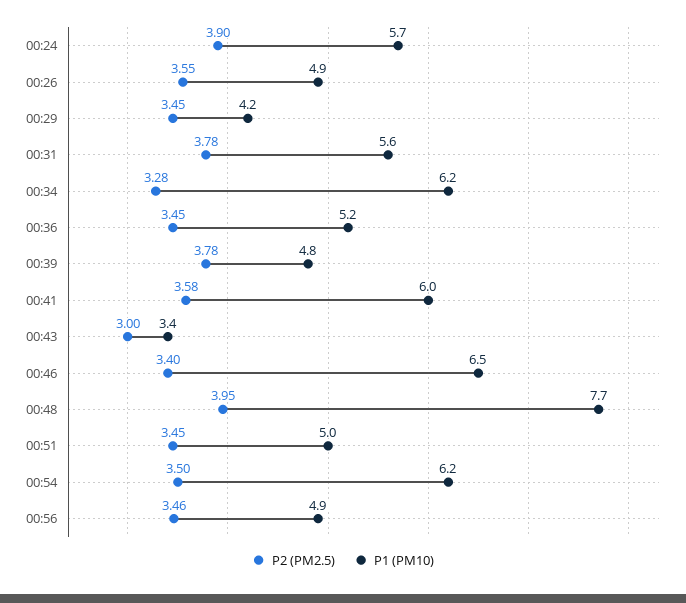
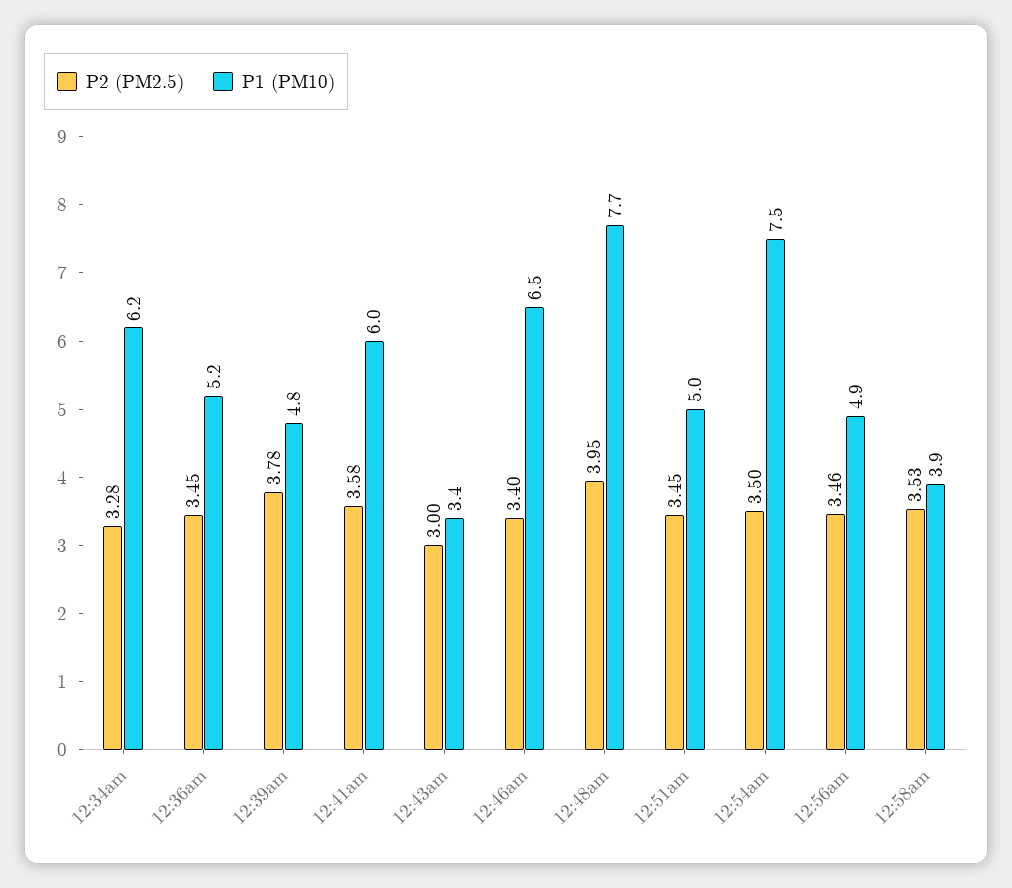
P2 (PM2.5), 00:24: 3.9 -> none
P1 (PM10), 00:24: 5.7 -> none
P2 (PM2.5), 00:26: 3.55 -> none
P1 (PM10), 00:26: 4.9 -> none
P2 (PM2.5), 00:29: 3.45 -> none
P1 (PM10), 00:29: 4.2 -> none
P2 (PM2.5), 00:31: 3.78 -> none
P1 (PM10), 00:31: 5.6 -> none
P1 (PM10), 00:54: 6.2 -> 7.5
P2 (PM2.5), 12:58am: none -> 3.53
P1 (PM10), 12:58am: none -> 3.9

